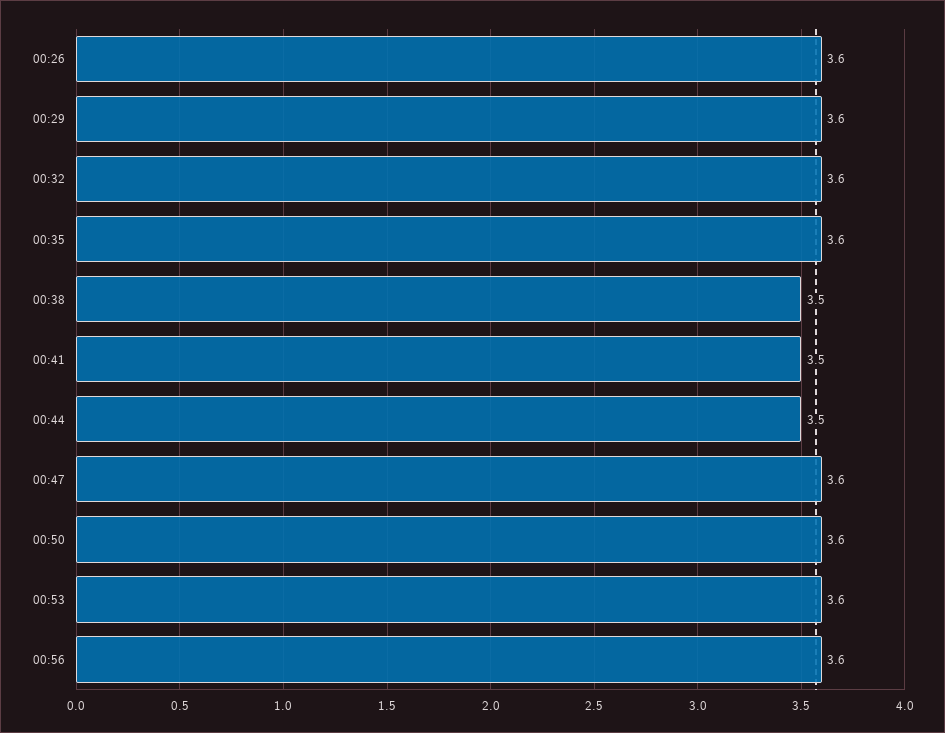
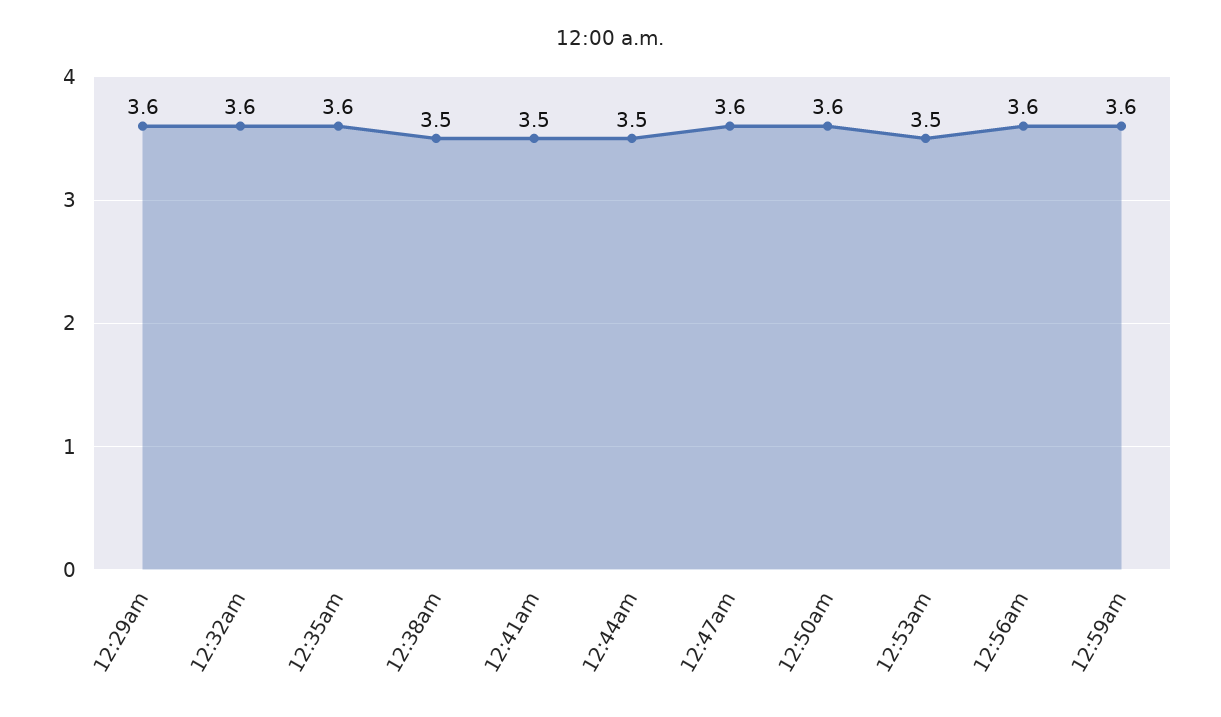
00:26: 3.6 -> none
00:53: 3.6 -> 3.5
12:59am: none -> 3.6

